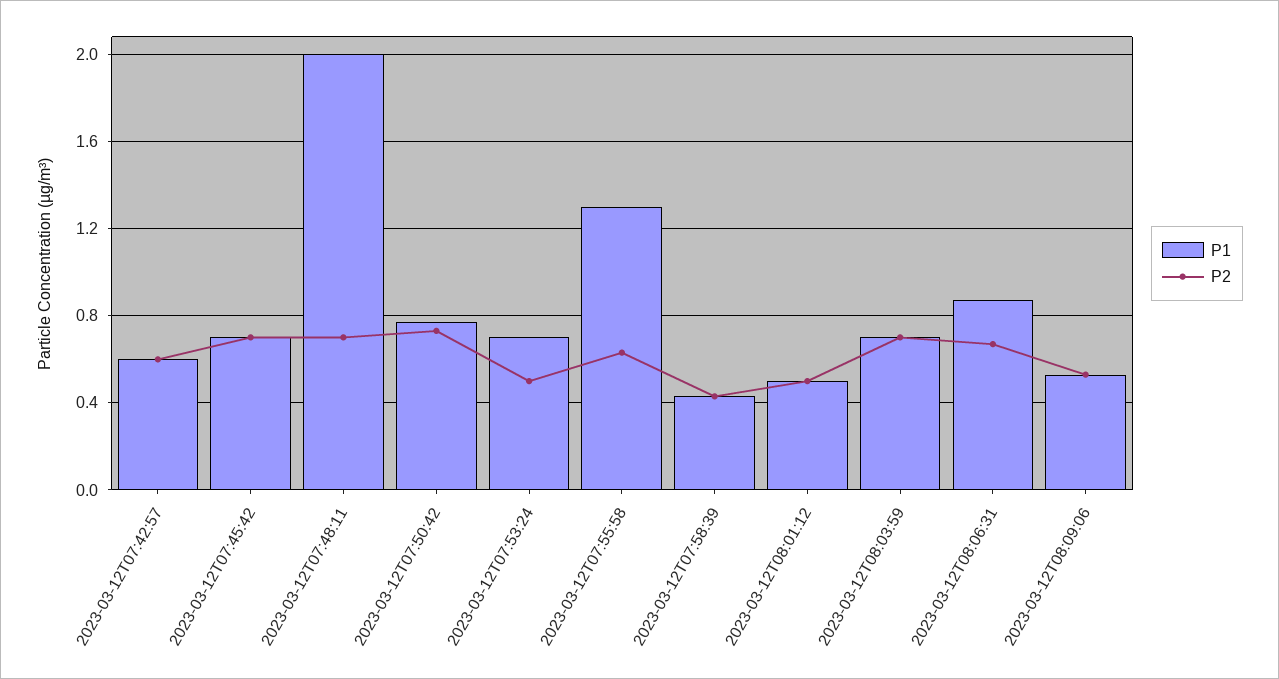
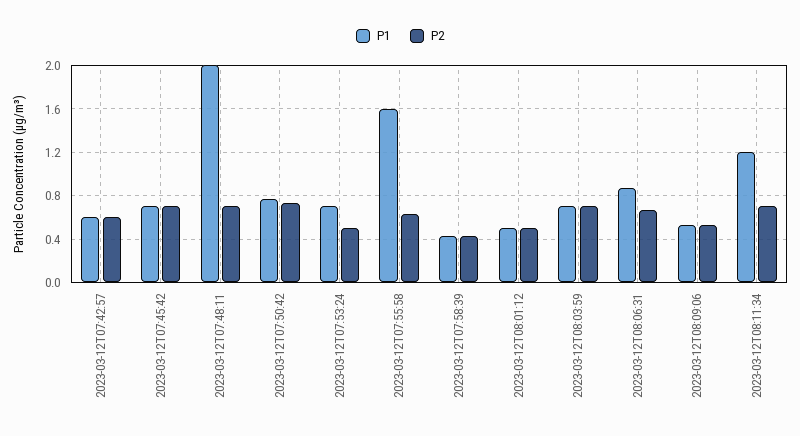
P1, 2023-03-12T07:55:58: 1.3 -> 1.6
P1, 2023-03-12T08:11:34: none -> 1.2
P2, 2023-03-12T08:11:34: none -> 0.7

